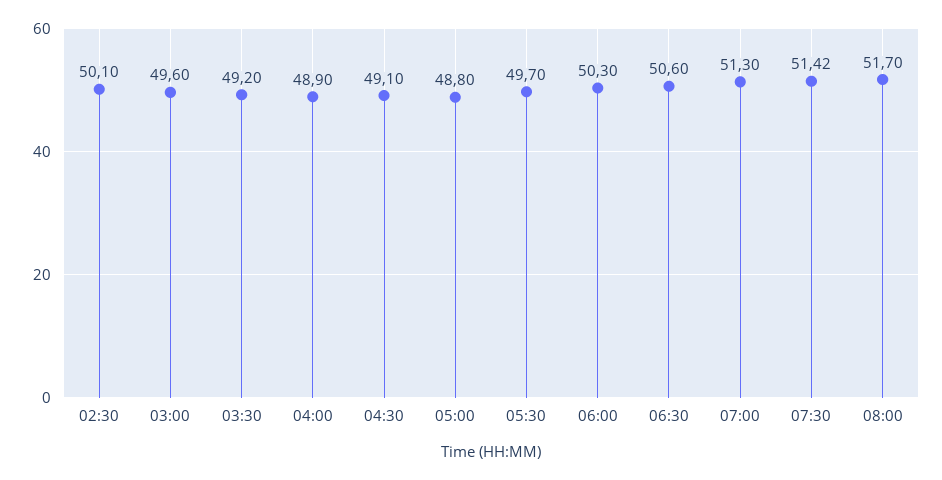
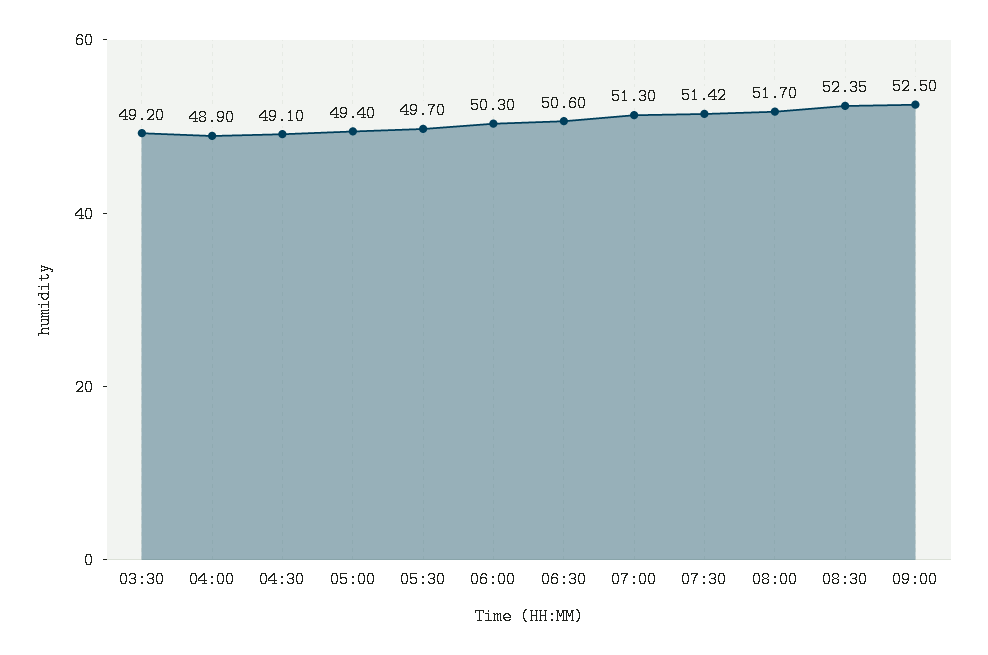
02:30: 50.1 -> none
03:00: 49.6 -> none
05:00: 48.8 -> 49.4
08:30: none -> 52.35
09:00: none -> 52.5

